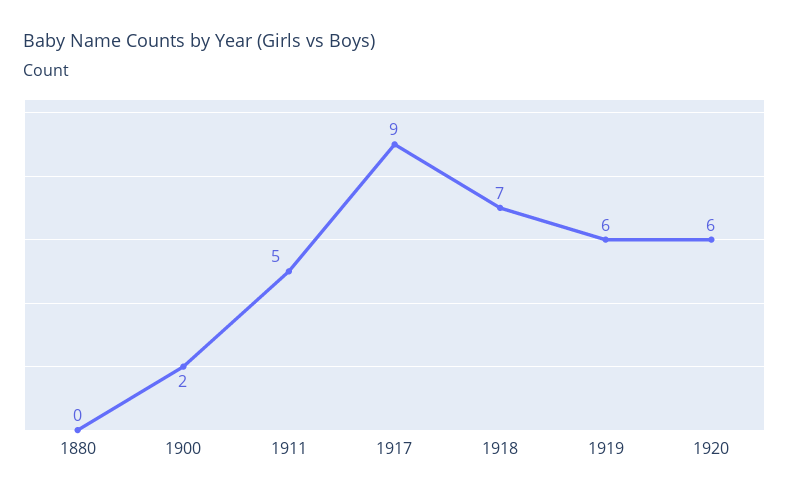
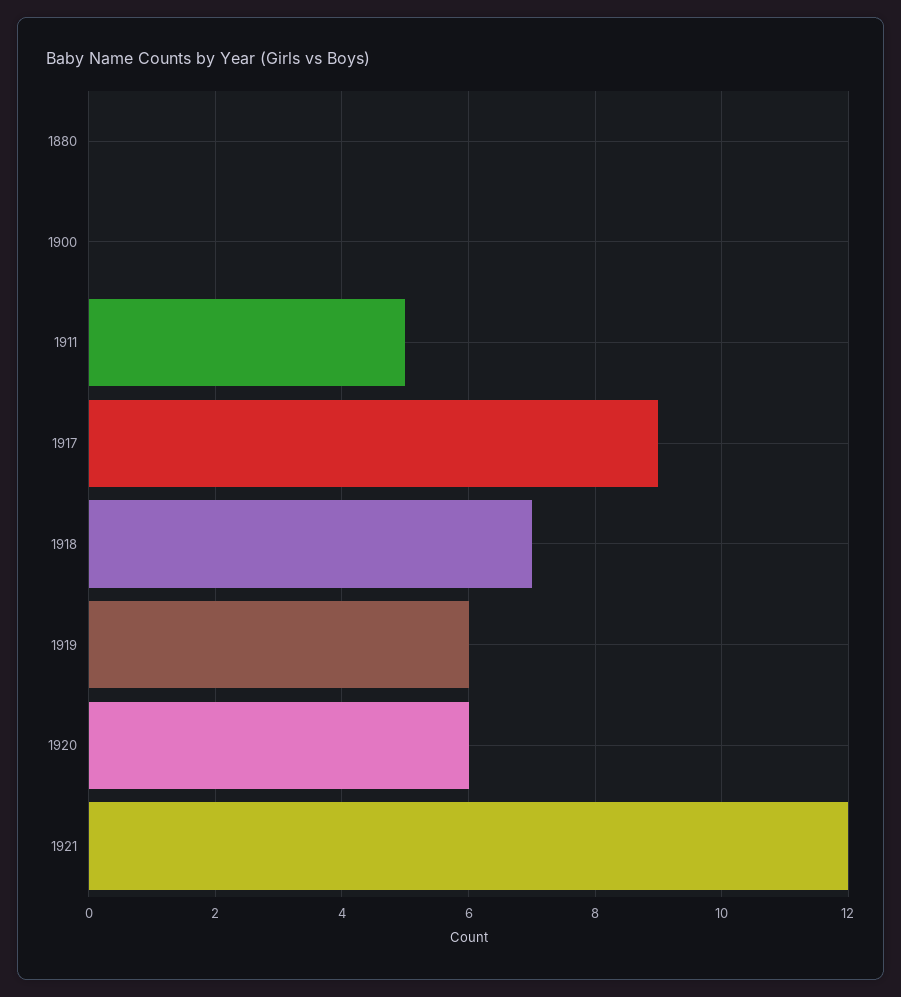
1900: 2 -> 0
1921: none -> 12

